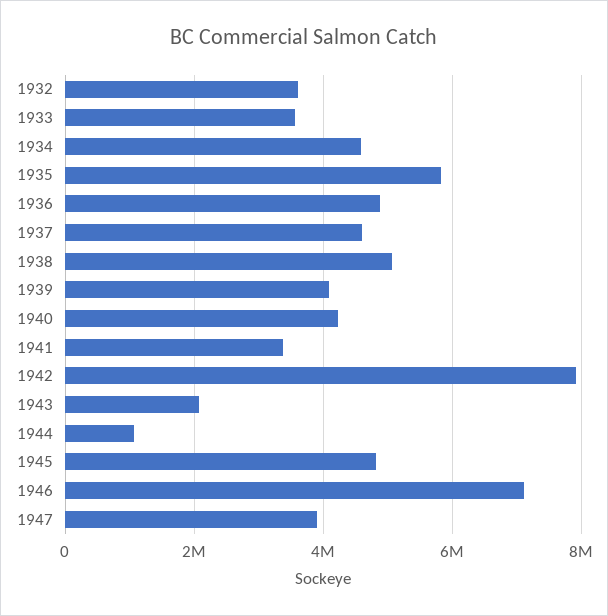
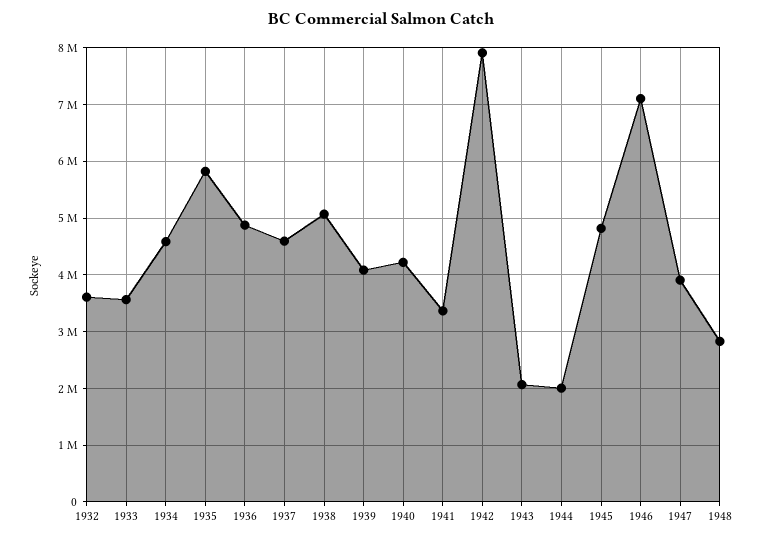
1944: 1000000 -> 2000000
1948: none -> 2800000

